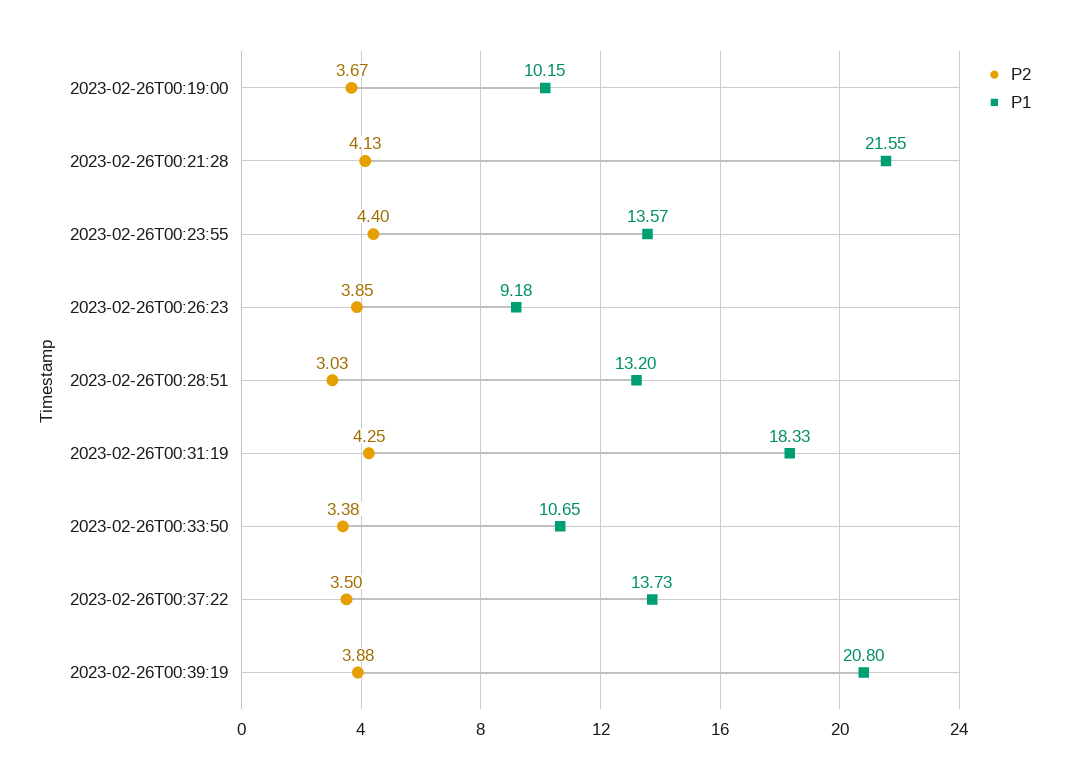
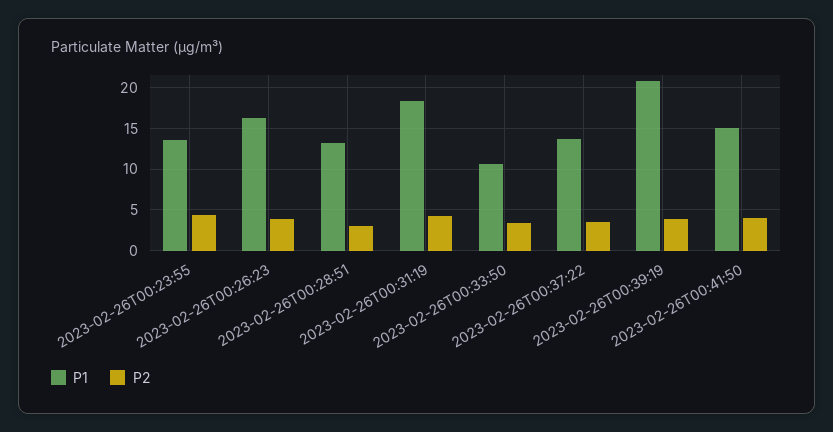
P2, 2023-02-26T00:19:00: 3.67 -> none
P1, 2023-02-26T00:19:00: 10.15 -> none
P2, 2023-02-26T00:21:28: 4.13 -> none
P1, 2023-02-26T00:21:28: 21.55 -> none
P1, 2023-02-26T00:26:23: 9.18 -> 16
P1, 2023-02-26T00:41:50: none -> 15
P2, 2023-02-26T00:41:50: none -> 4

